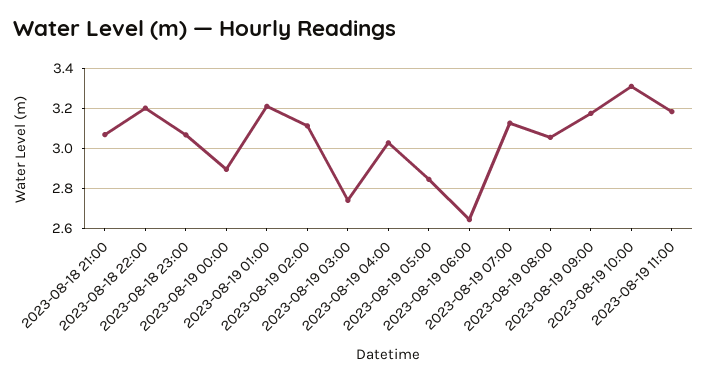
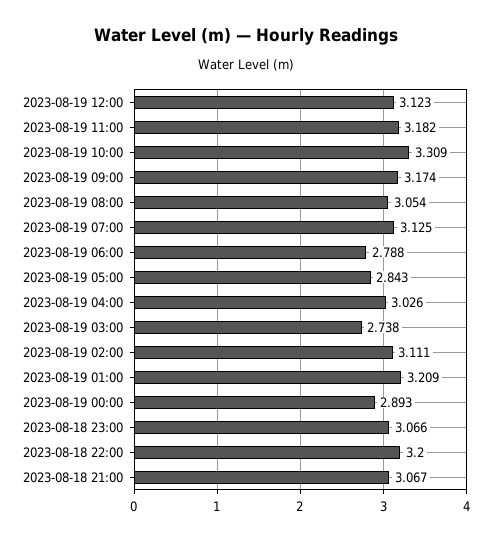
2023-08-19 06:00: 2.65 -> 2.788
2023-08-19 12:00: none -> 3.123

